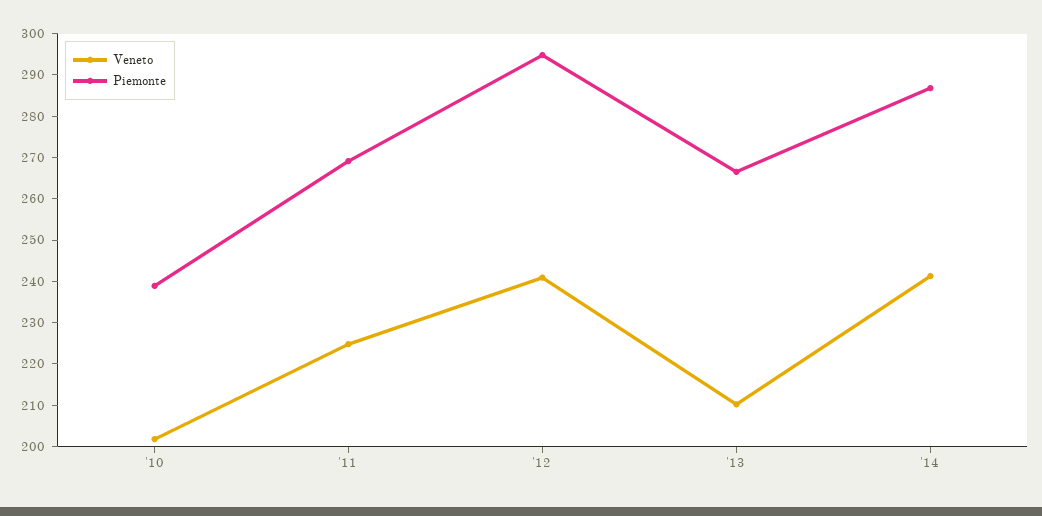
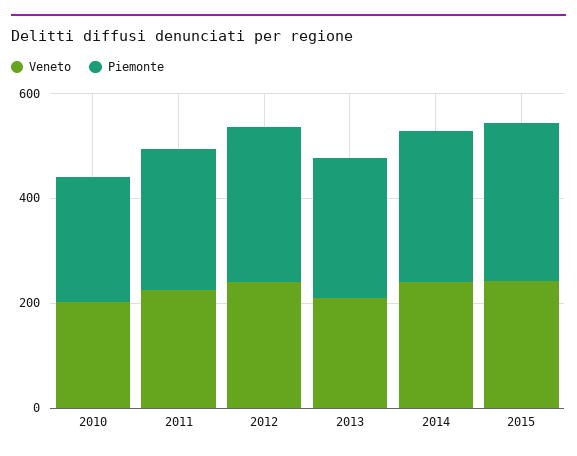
Veneto, 2015: none -> 250
Piemonte, 2015: none -> 300

